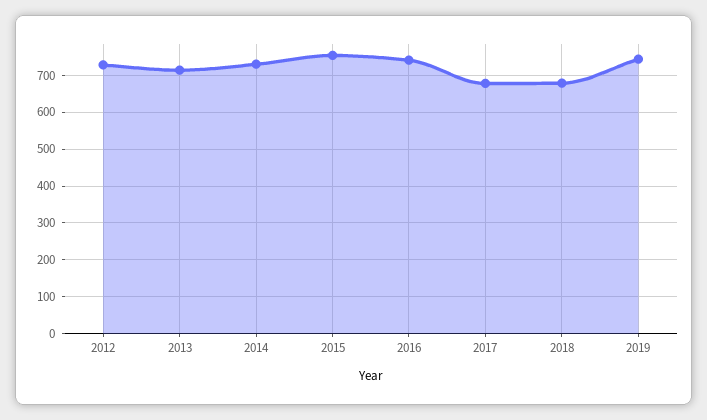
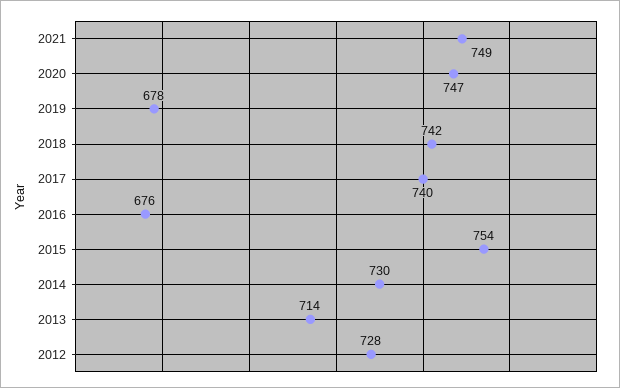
2016: 740 -> 676
2017: 680 -> 740
2018: 680 -> 742
2019: 740 -> 678
2021: none -> 749
2020: none -> 747

